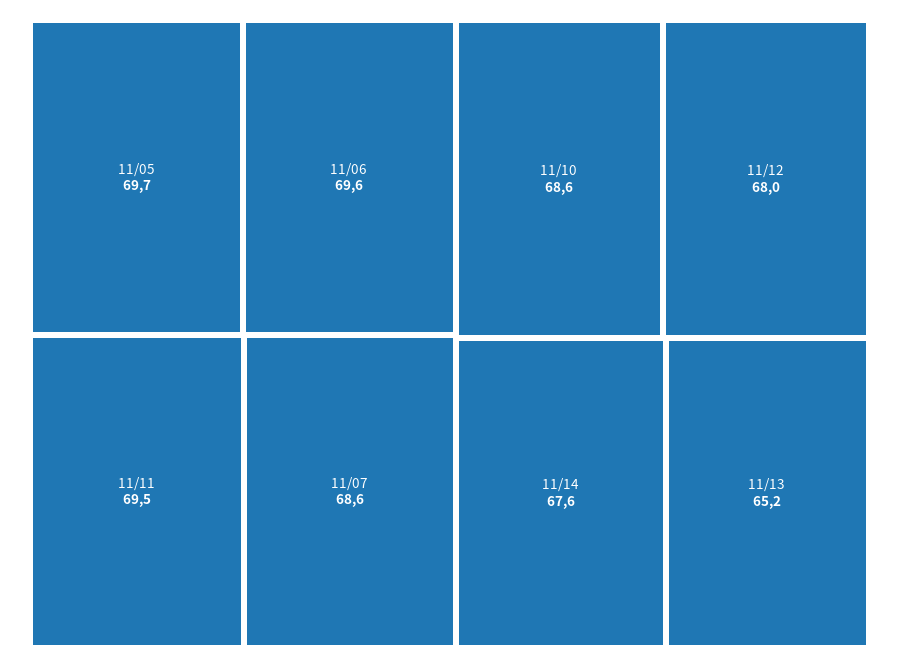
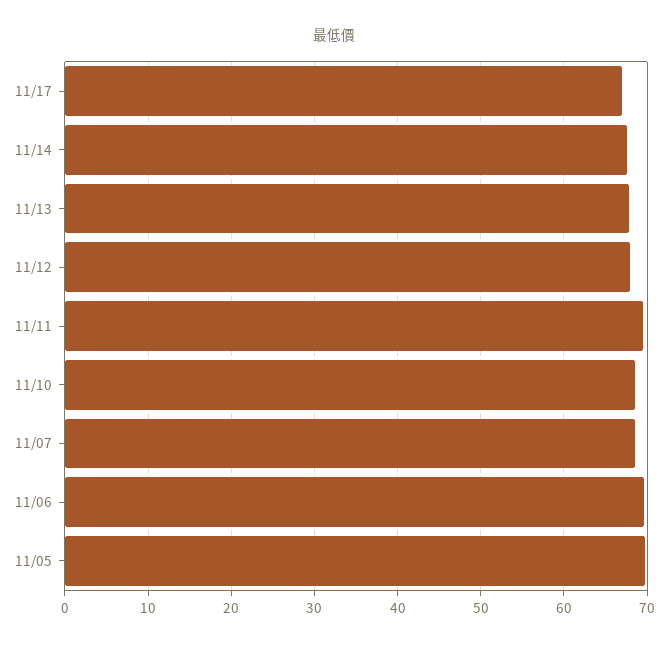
11/13: 65.2 -> 68
11/17: none -> 67

